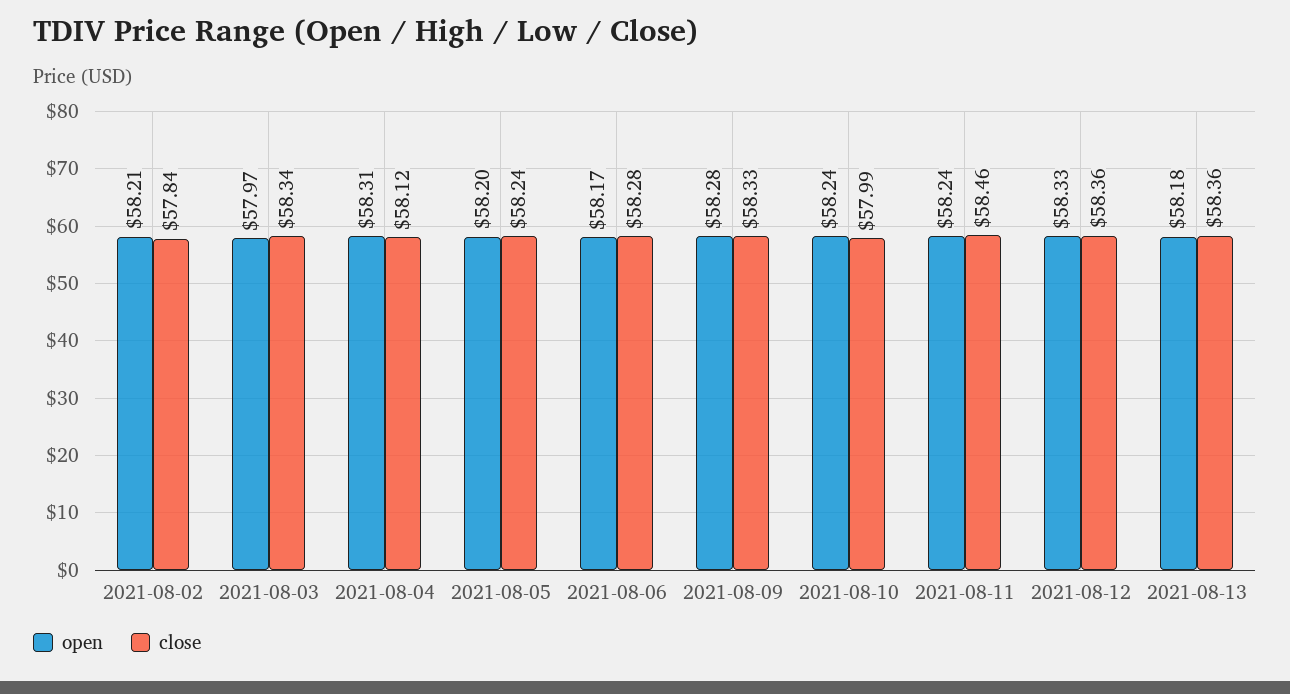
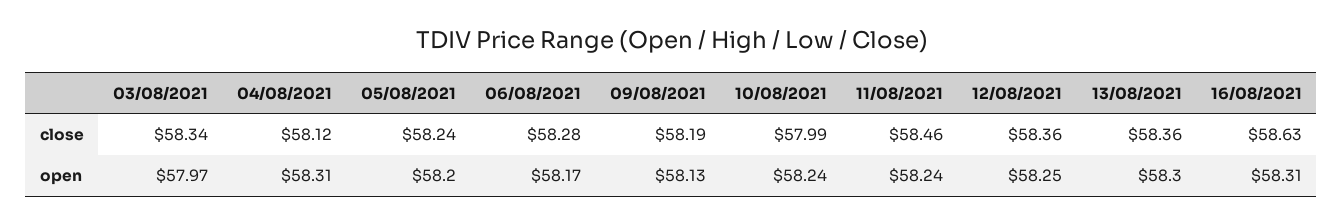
open, 2021-08-02: 58.21 -> none
close, 2021-08-02: 57.84 -> none
open, 2021-08-09: 58.28 -> 58.13
close, 2021-08-09: 58.33 -> 58.19
open, 2021-08-12: 58.33 -> 58.25
open, 2021-08-13: 58.18 -> 58.3
close, 16/08/2021: none -> 58.63
open, 16/08/2021: none -> 58.31

